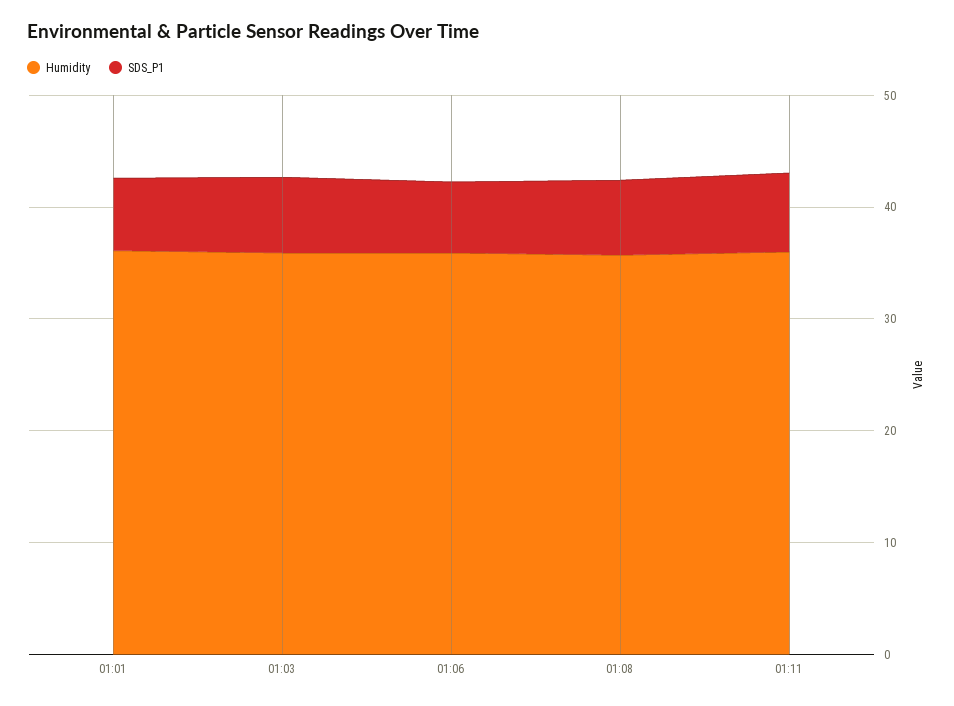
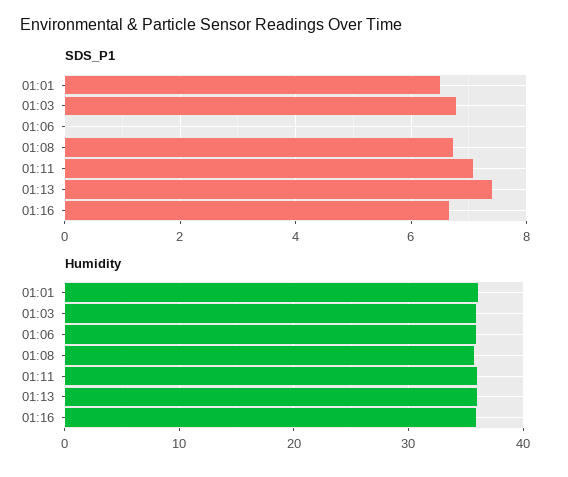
SDS_P1, 01:06: 6 -> 0
SDS_P1, 01:13: none -> 7.4
SDS_P1, 01:16: none -> 6.6
Humidity, 01:13: none -> 36
Humidity, 01:16: none -> 36

